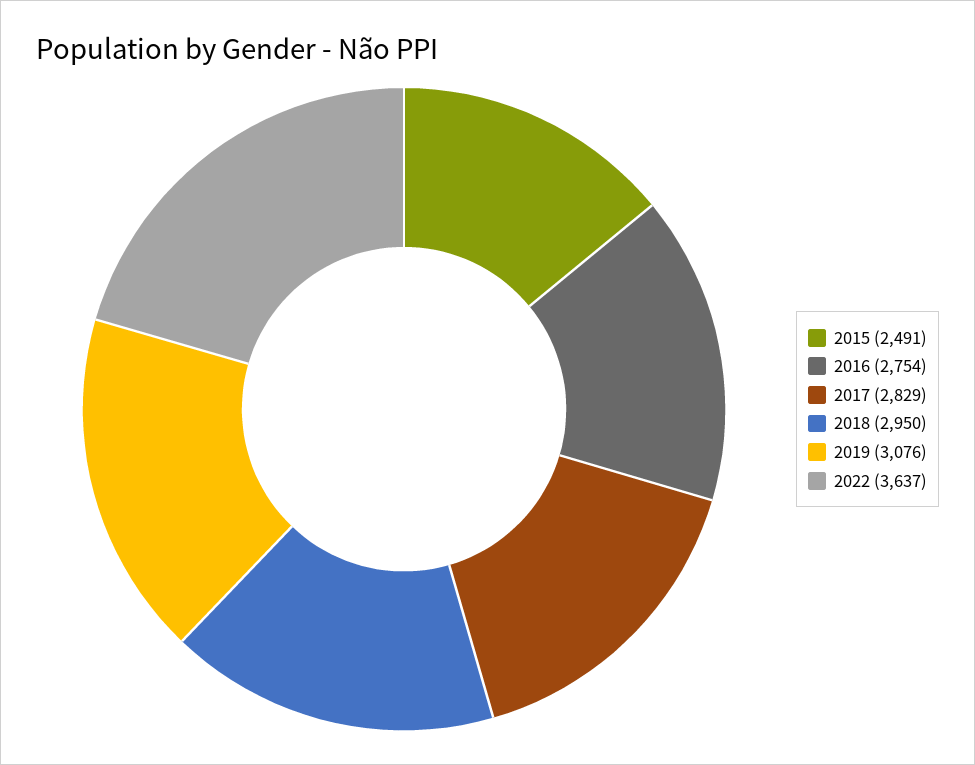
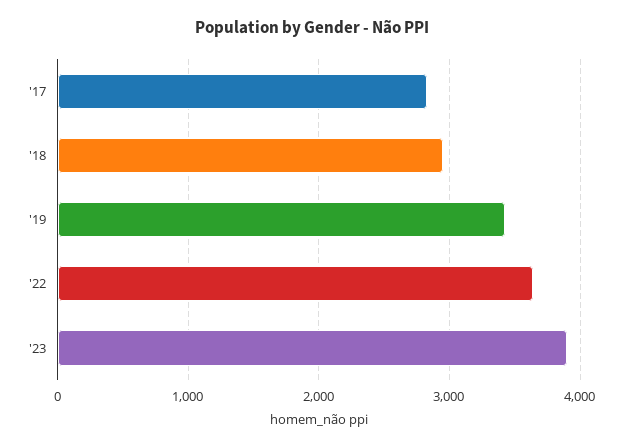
2015: 2491 -> none
2016: 2754 -> none
2019: 3076 -> 3400
'23: none -> 3900

